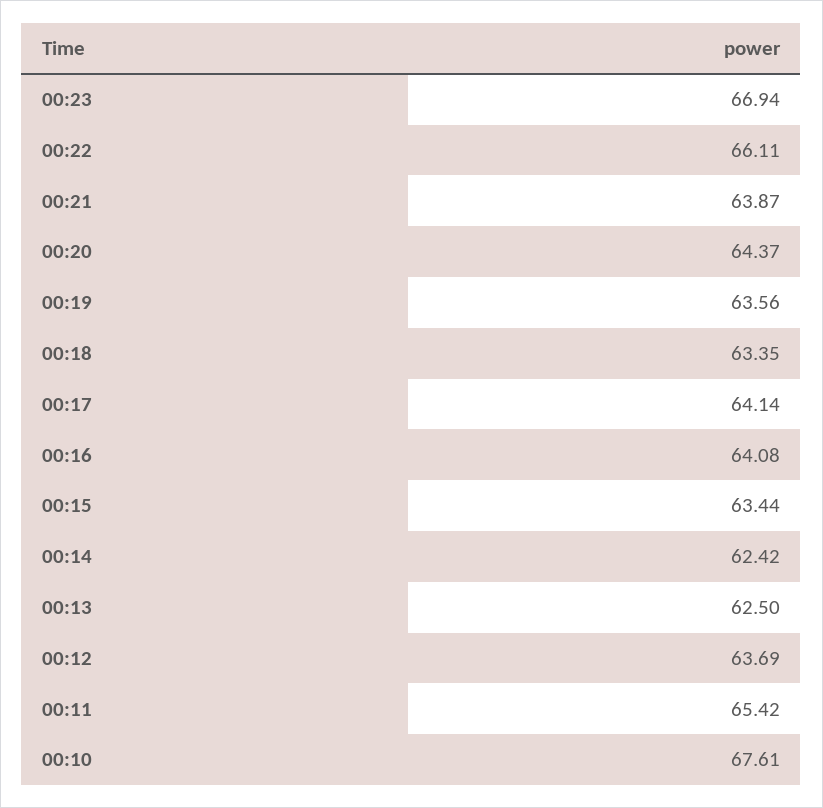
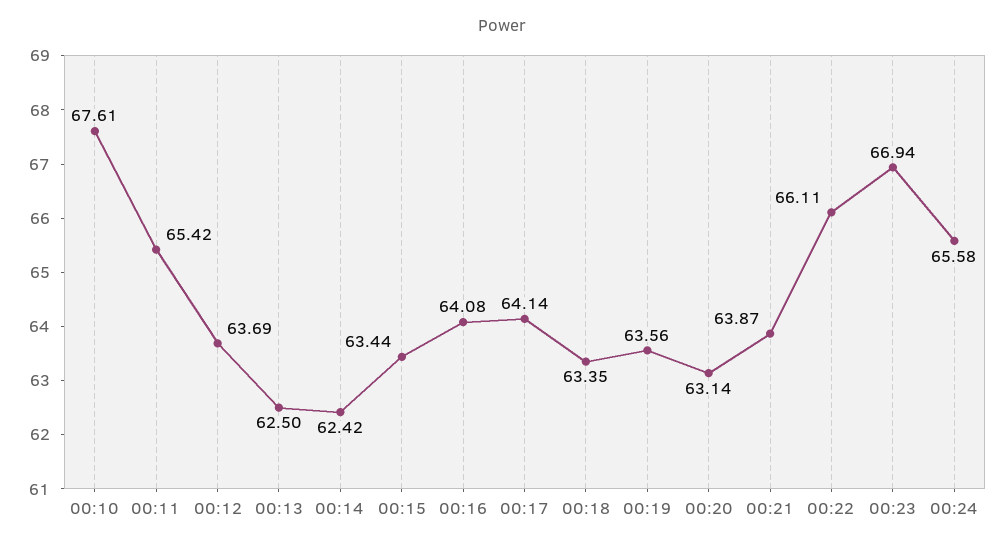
00:20: 64.37 -> 63.14
00:24: none -> 65.58

